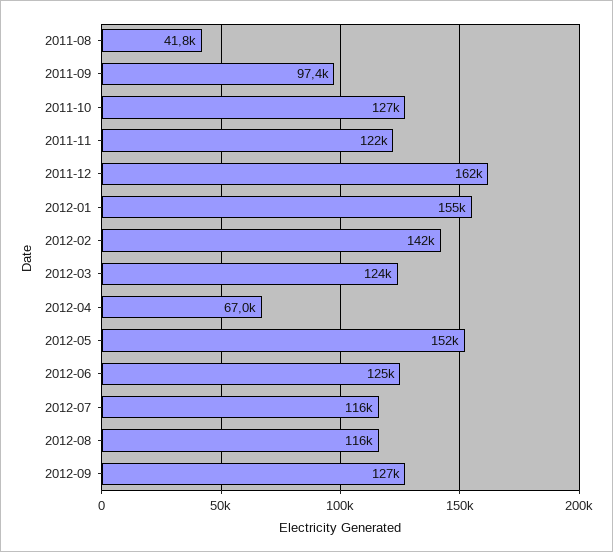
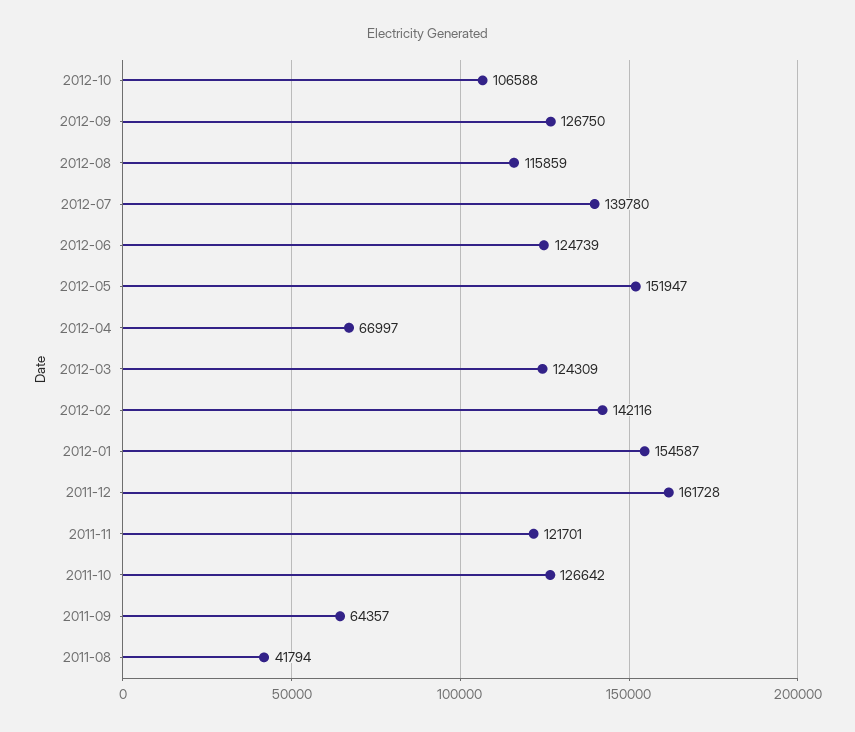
2011-09: 97400 -> 64357
2012-07: 116000 -> 139780
2012-10: none -> 106588

